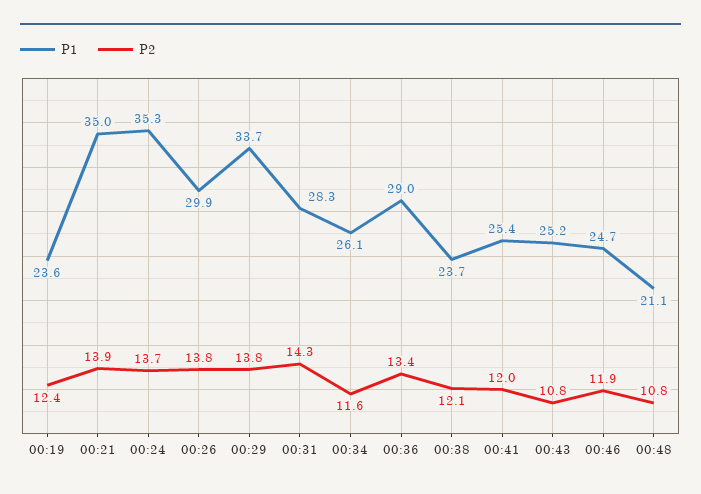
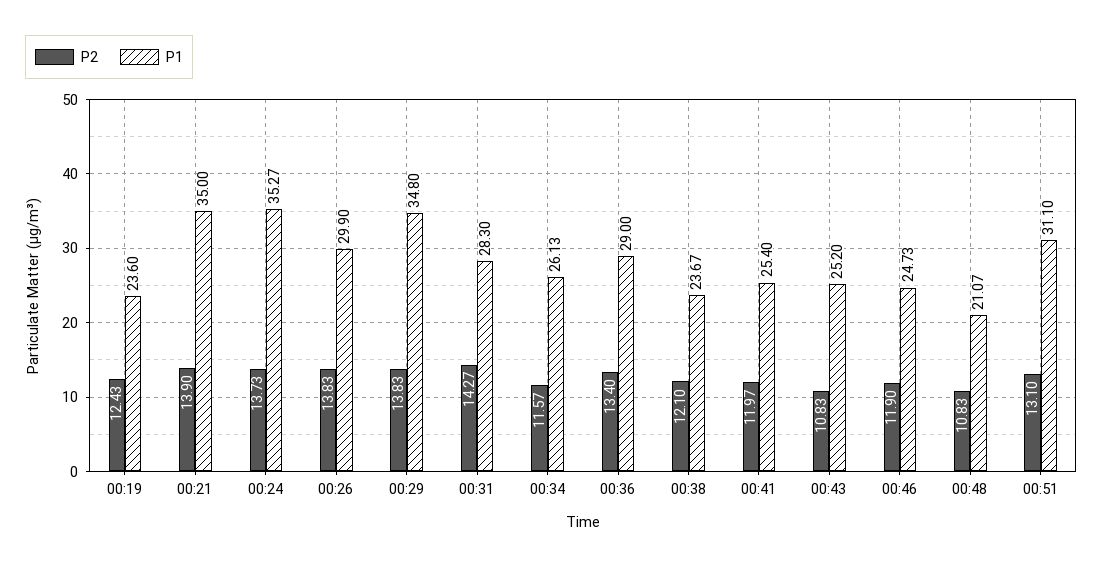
P1, 00:29: 33.7 -> 34.8
P2, 00:51: none -> 13.1
P1, 00:51: none -> 31.1

